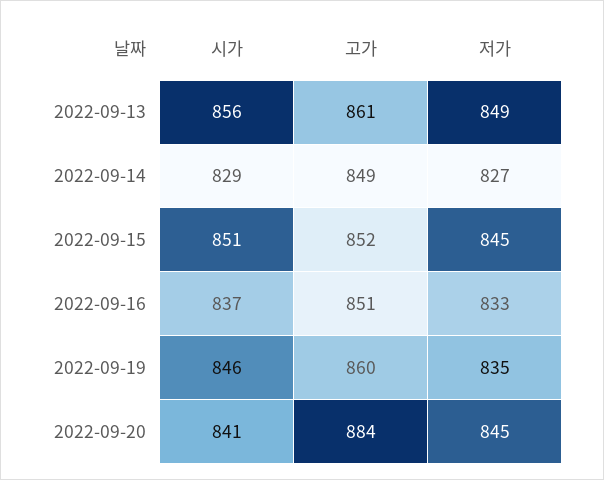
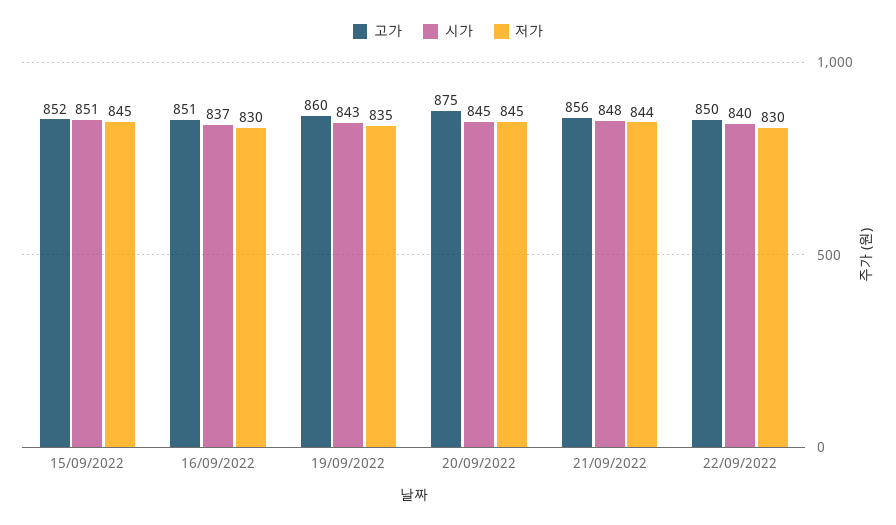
시가, 2022-09-13: 856 -> none
고가, 2022-09-13: 861 -> none
저가, 2022-09-13: 849 -> none
시가, 2022-09-14: 829 -> none
고가, 2022-09-14: 849 -> none
저가, 2022-09-14: 827 -> none
저가, 2022-09-16: 833 -> 830
시가, 2022-09-19: 846 -> 843
시가, 2022-09-20: 841 -> 845
고가, 2022-09-20: 884 -> 875
고가, 21/09/2022: none -> 856
시가, 21/09/2022: none -> 848
저가, 21/09/2022: none -> 844
고가, 22/09/2022: none -> 850
시가, 22/09/2022: none -> 840
저가, 22/09/2022: none -> 830

